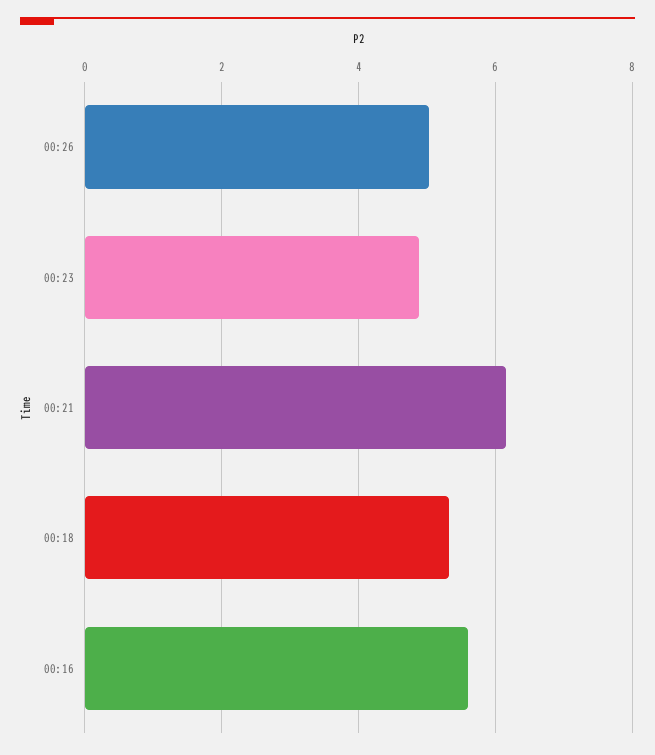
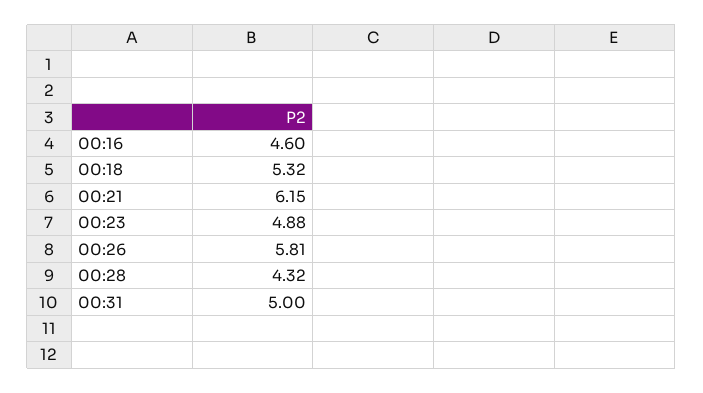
00:26: 5 -> 5.81
00:16: 5.6 -> 4.6
00:28: none -> 4.32
00:31: none -> 5

